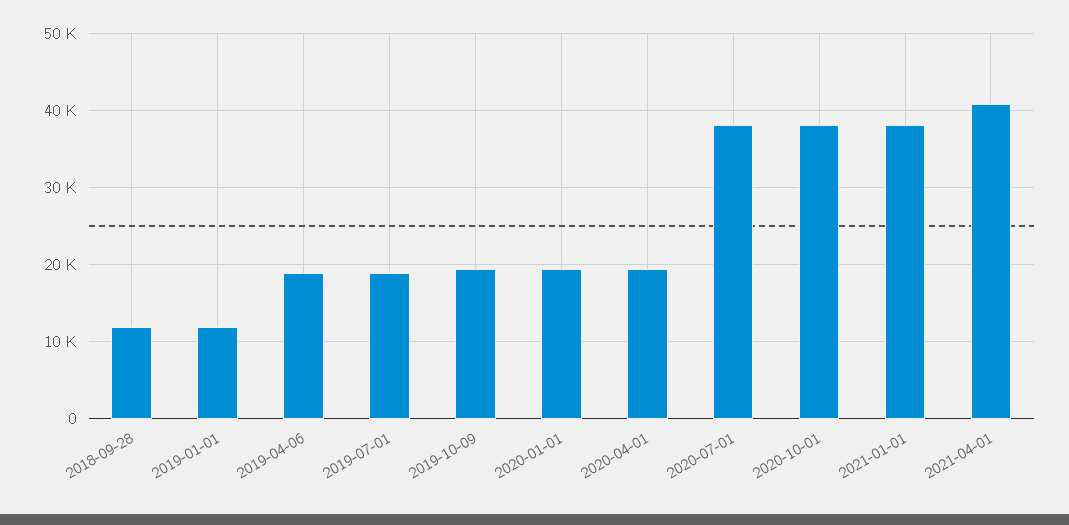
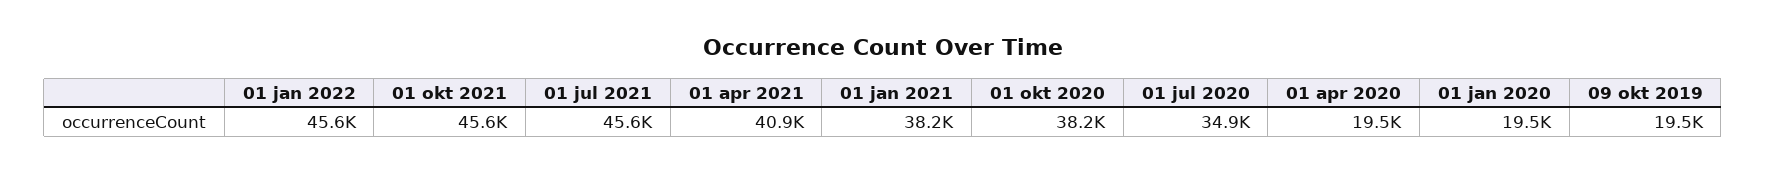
2018-09-28: 12000 -> none
2019-01-01: 12000 -> none
2019-04-06: 19000 -> none
2019-07-01: 19000 -> none
2020-07-01: 38000 -> 34900
01 jan 2022: none -> 45600
01 okt 2021: none -> 45600
01 jul 2021: none -> 45600

